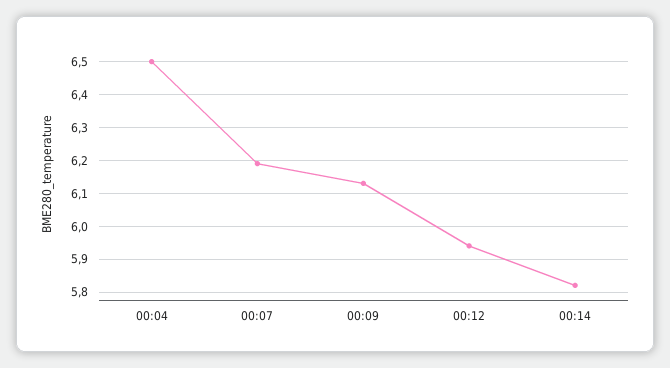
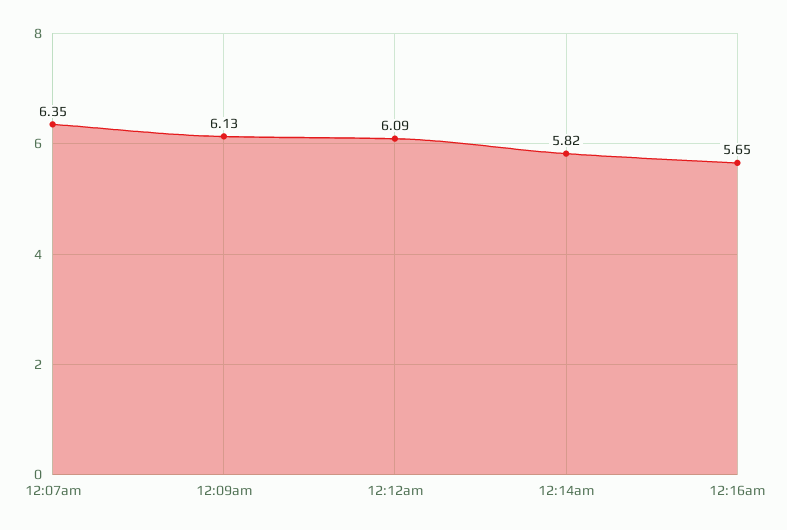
00:04: 6.5 -> none
00:07: 6.2 -> 6.35
00:12: 5.95 -> 6.09
12:16am: none -> 5.65

